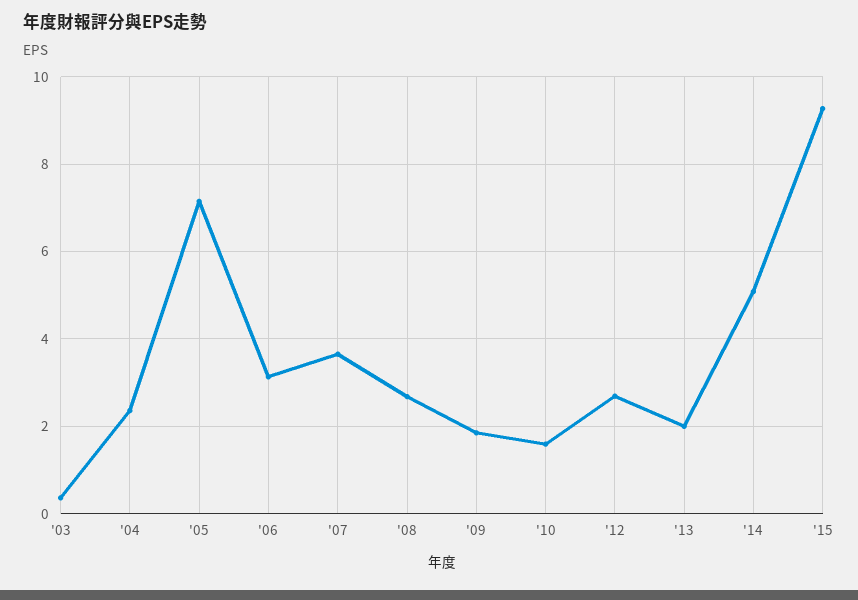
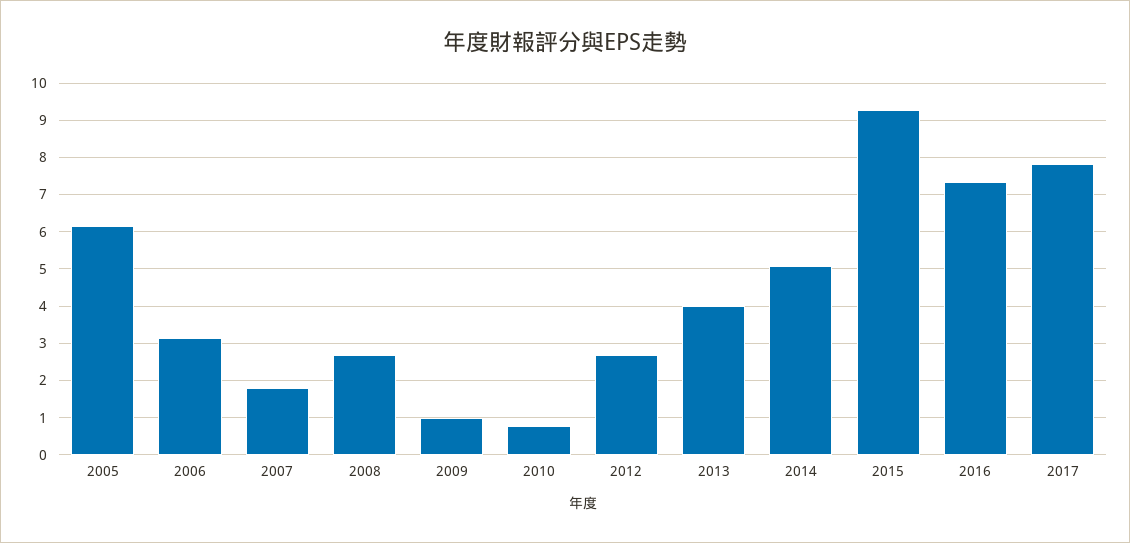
'03: 0.4 -> none
'04: 2.4 -> none
'05: 7.2 -> 6.2
'07: 3.6 -> 1.8
'09: 1.8 -> 1
'10: 1.6 -> 0.8
'13: 2 -> 4
2016: none -> 7.4
2017: none -> 7.8

